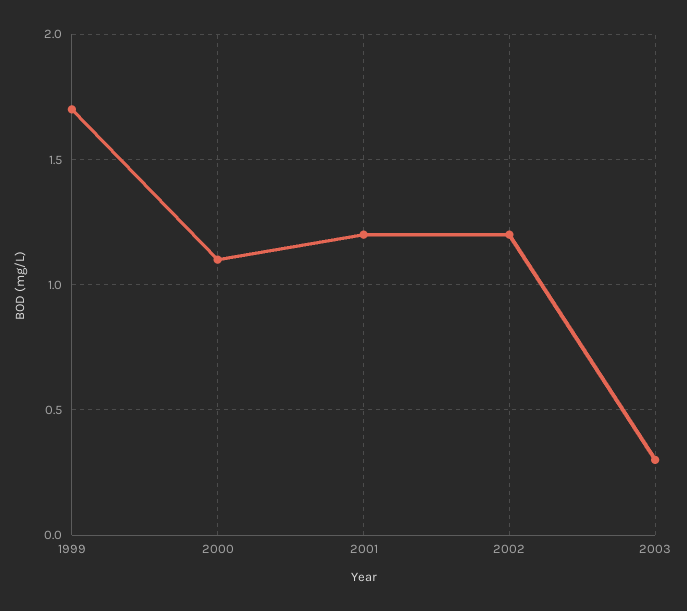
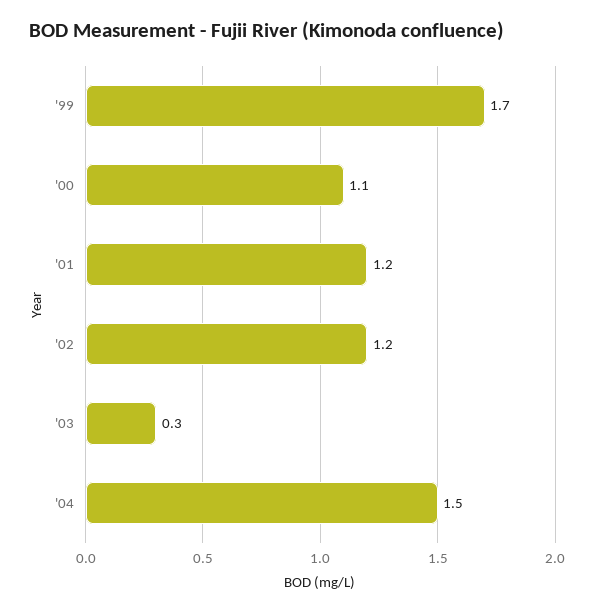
'04: none -> 1.5

